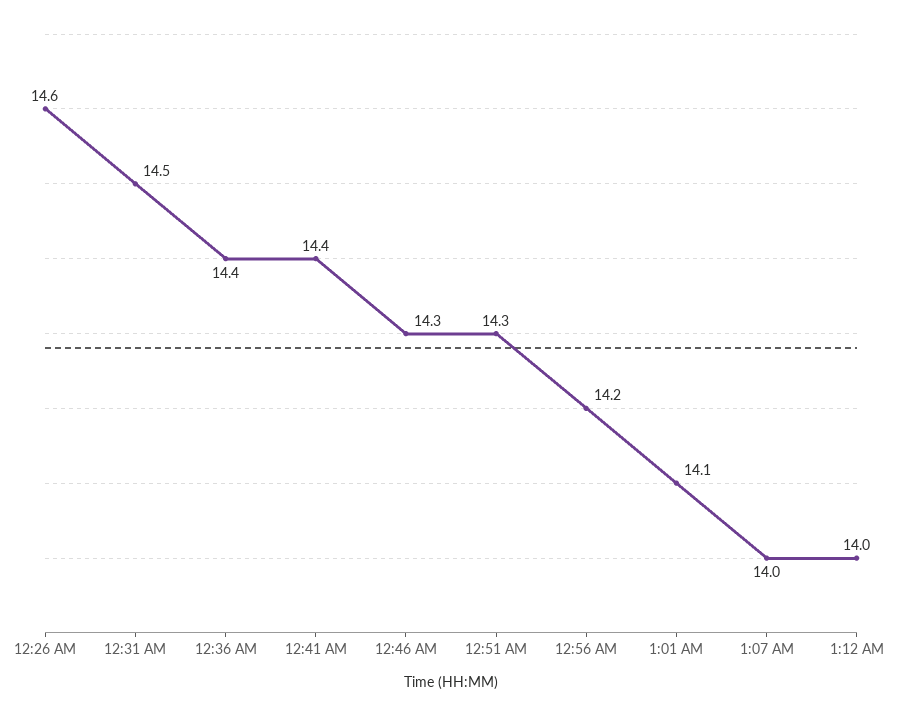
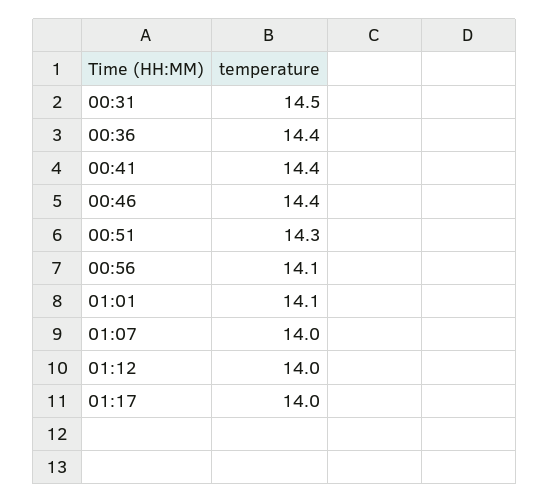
12:26 AM: 14.6 -> none
12:46 AM: 14.3 -> 14.4
12:56 AM: 14.2 -> 14.1
01:17: none -> 14

